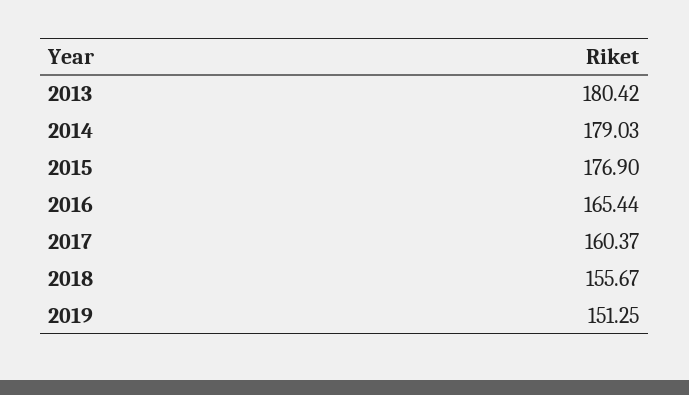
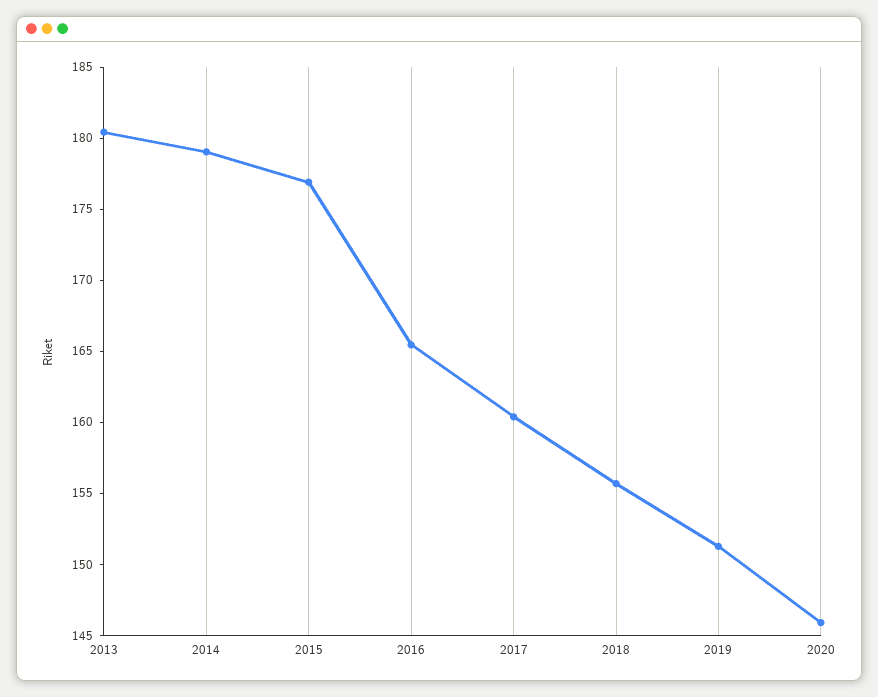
2020: none -> 146

